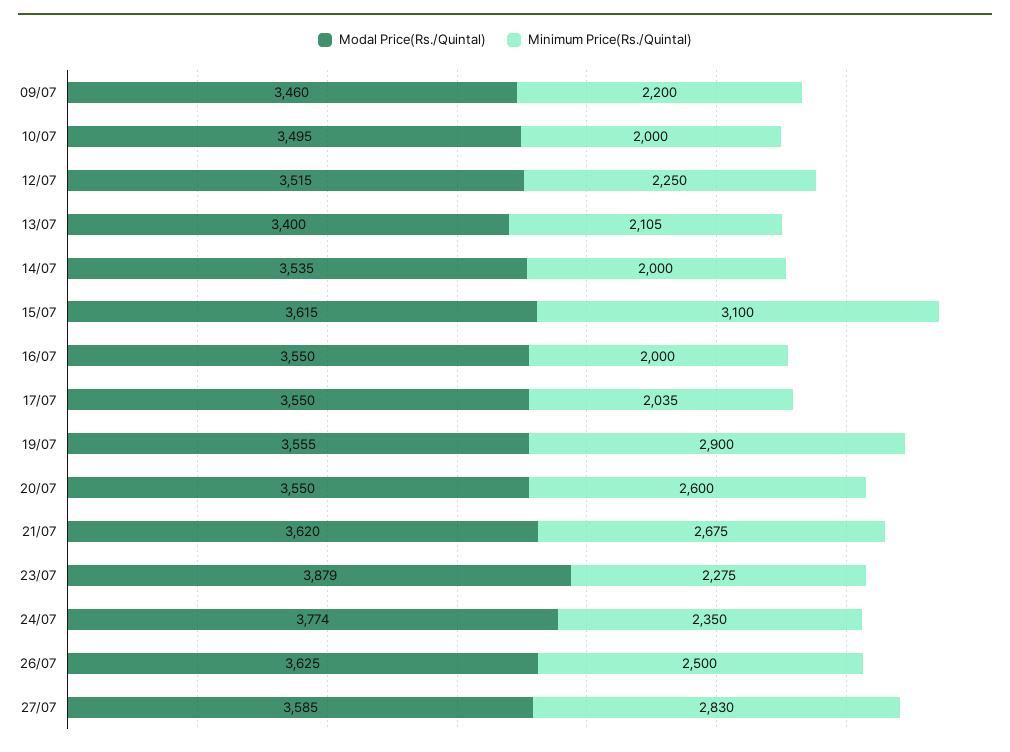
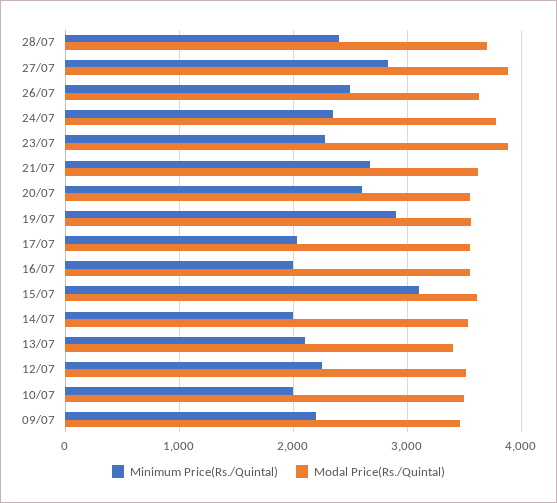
Modal Price(Rs./Quintal), 27/07: 3585 -> 3900
Minimum Price(Rs./Quintal), 28/07: none -> 2400
Modal Price(Rs./Quintal), 28/07: none -> 3700

